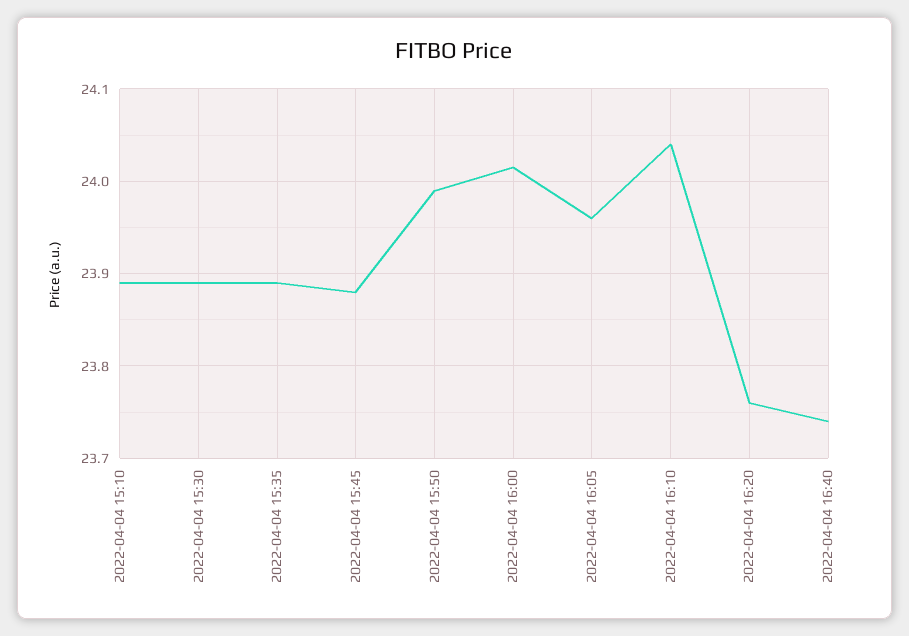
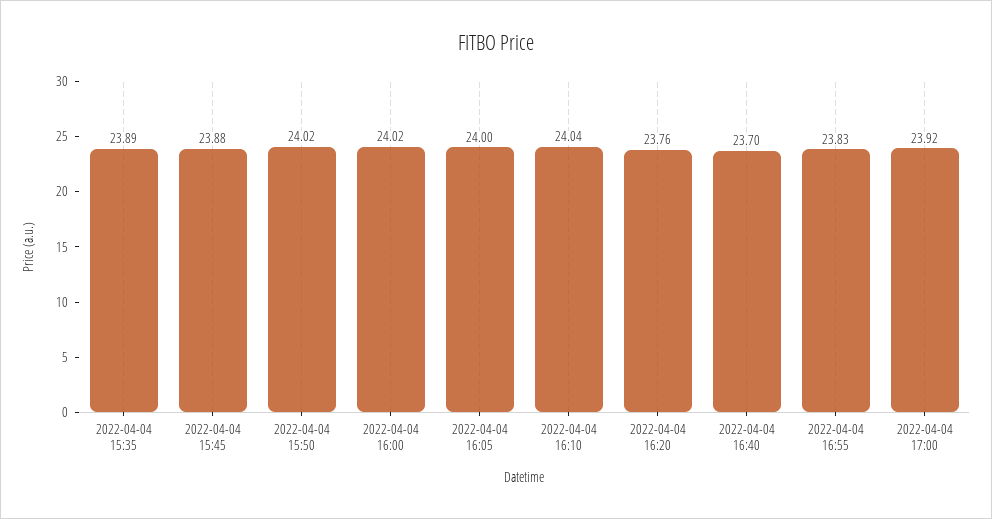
2022-04-04 15:10: 23.89 -> none
2022-04-04 15:30: 23.89 -> none
2022-04-04 15:50: 23.99 -> 24.02
2022-04-04 16:05: 23.96 -> 24
2022-04-04 16:40: 23.74 -> 23.7
2022-04-04 16:55: none -> 23.83
2022-04-04 17:00: none -> 23.92

